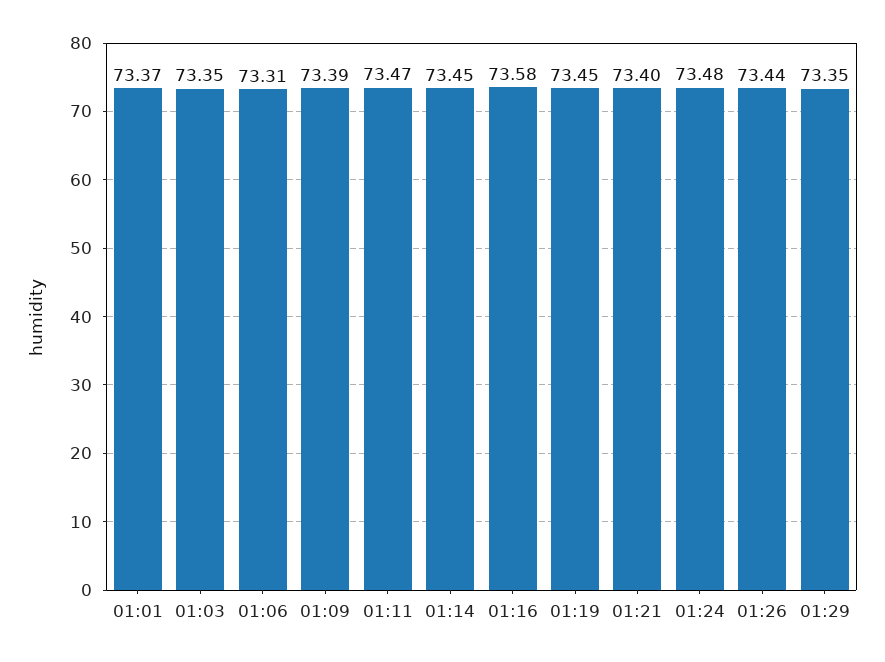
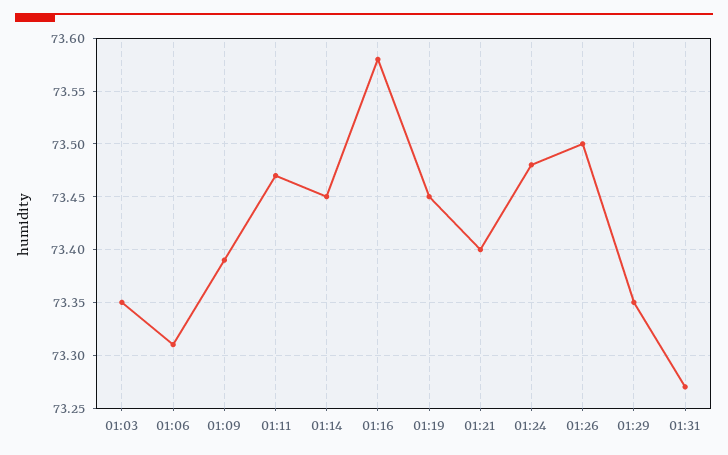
01:01: 73.37 -> none
01:26: 73.44 -> 73.5
01:31: none -> 73.27

